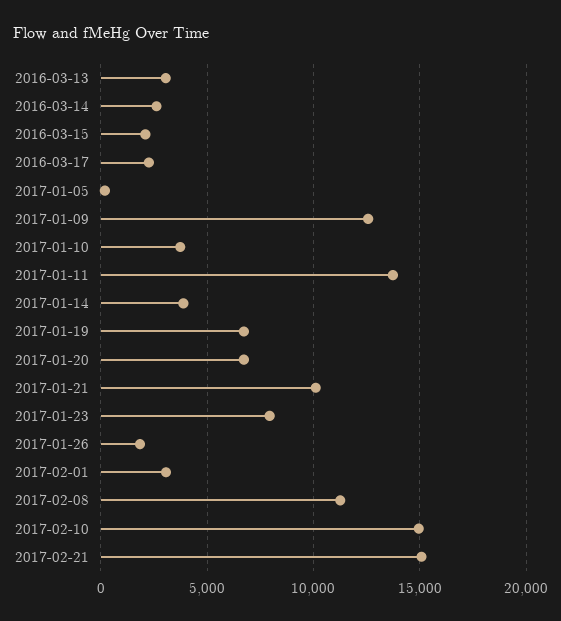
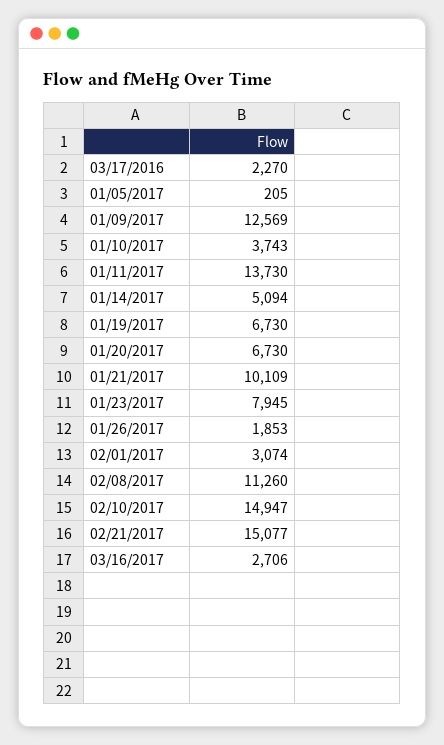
2016-03-13: 3000 -> none
2016-03-14: 2500 -> none
2016-03-15: 2000 -> none
2017-01-14: 4000 -> 5094
03/16/2017: none -> 2706

